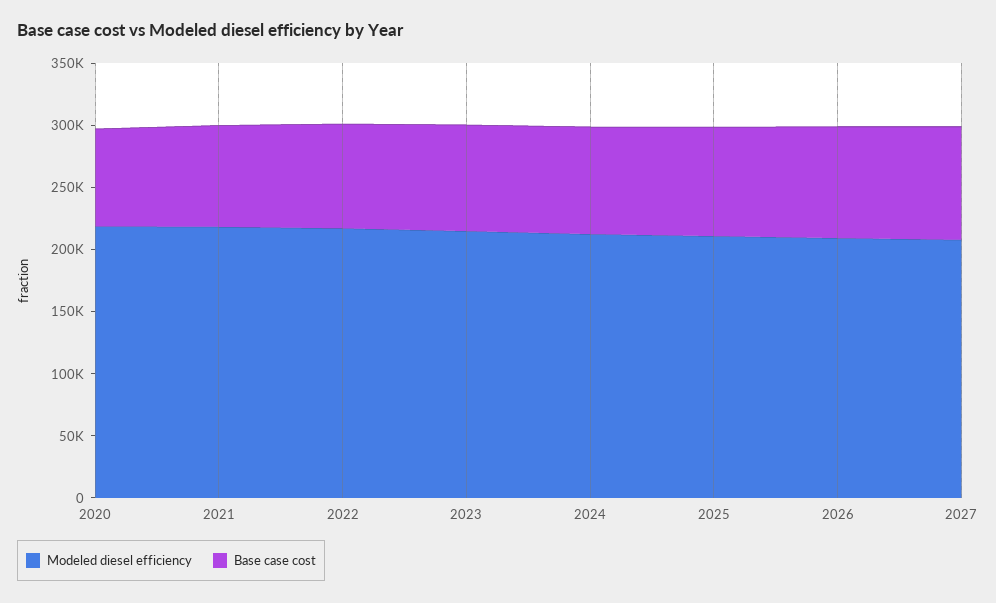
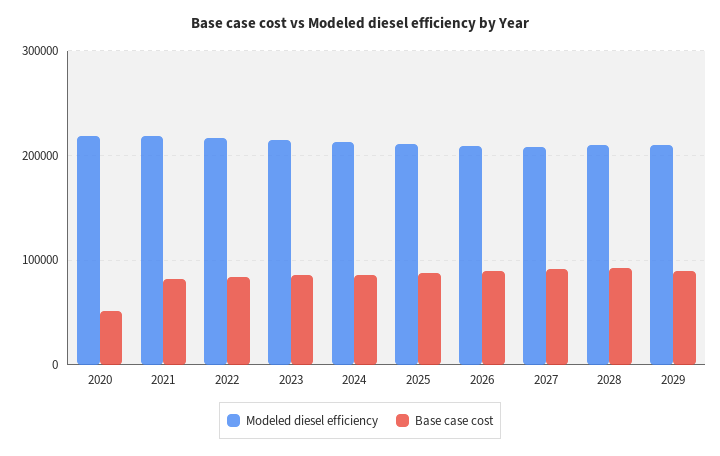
Base case cost, 2020: 80000 -> 50000
Modeled diesel efficiency, 2028: none -> 210000
Base case cost, 2028: none -> 90000
Modeled diesel efficiency, 2029: none -> 210000
Base case cost, 2029: none -> 90000

